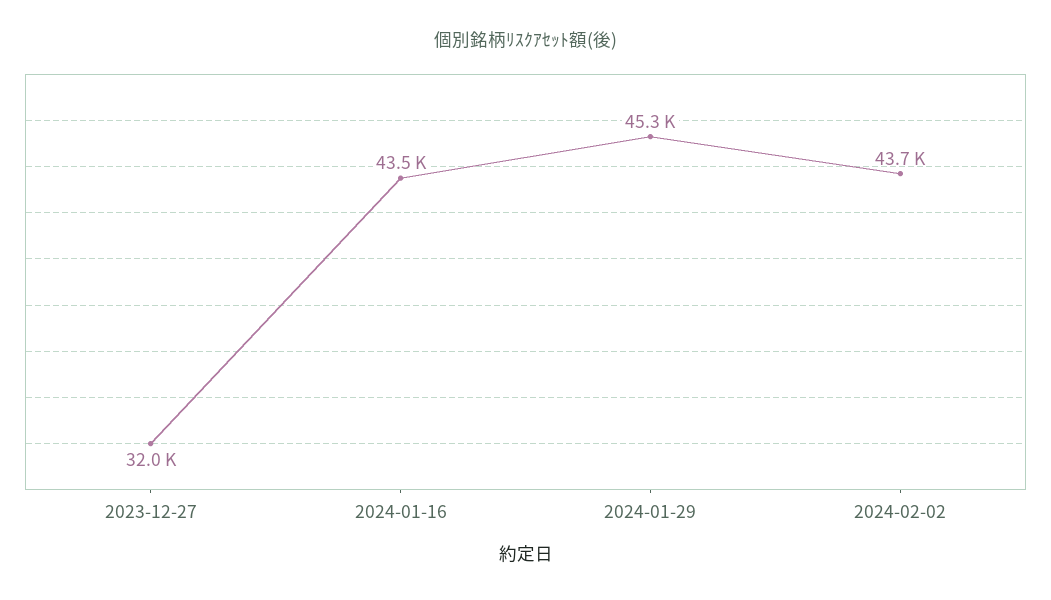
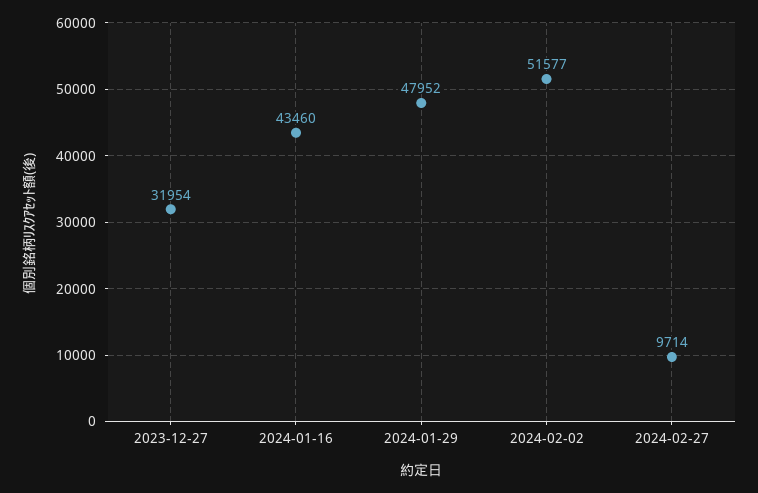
2024-01-29: 45300 -> 47952
2024-02-02: 43700 -> 51577
2024-02-27: none -> 9714

